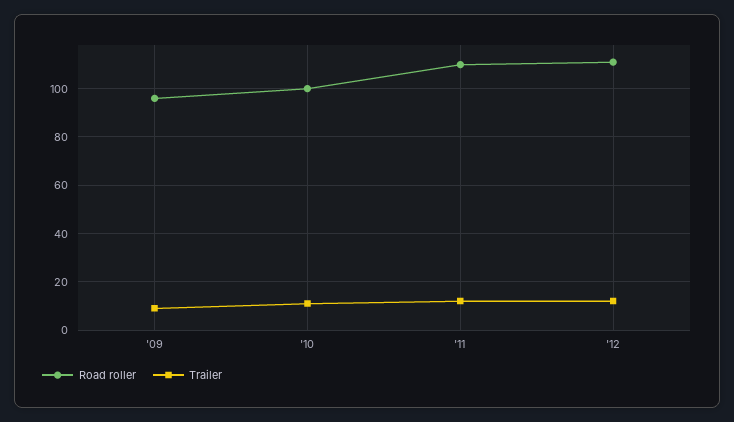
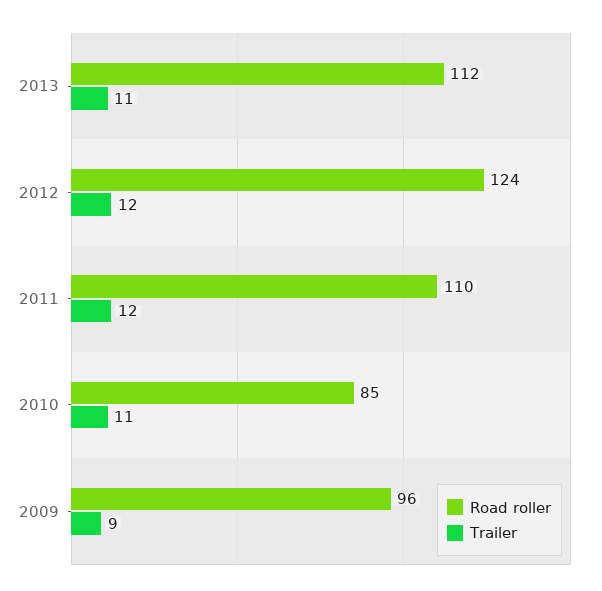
Road roller, '10: 100 -> 85
Road roller, '12: 110 -> 124
Road roller, 2013: none -> 112
Trailer, 2013: none -> 11

